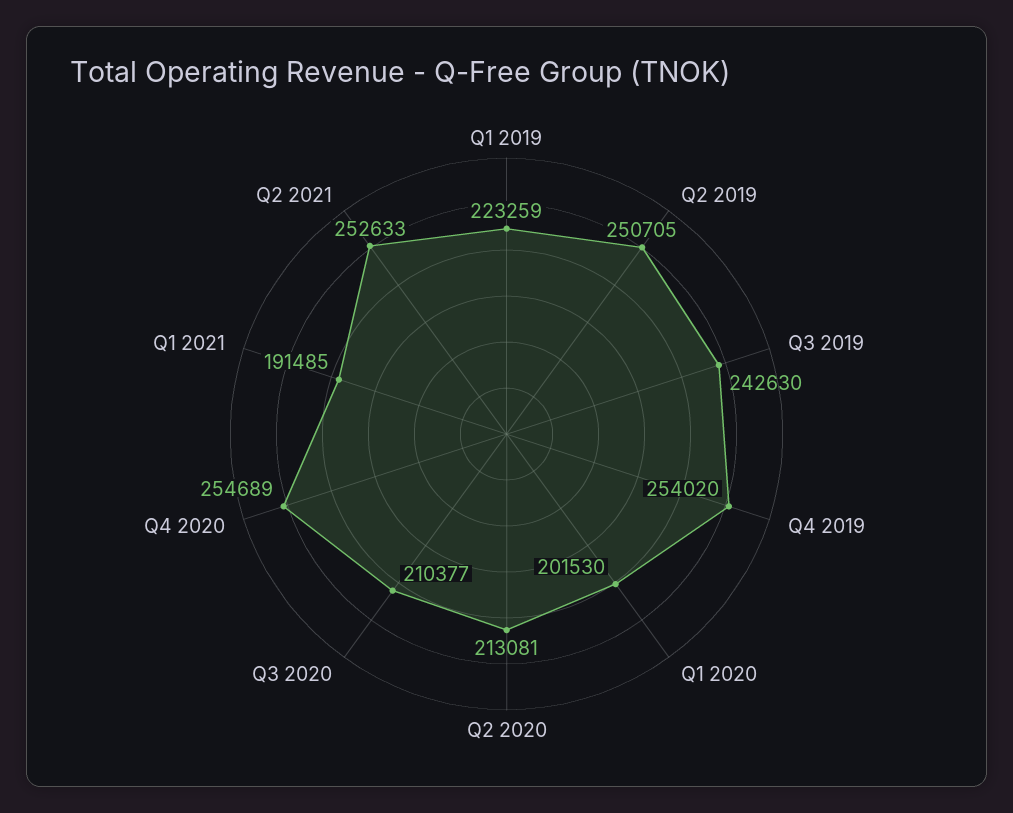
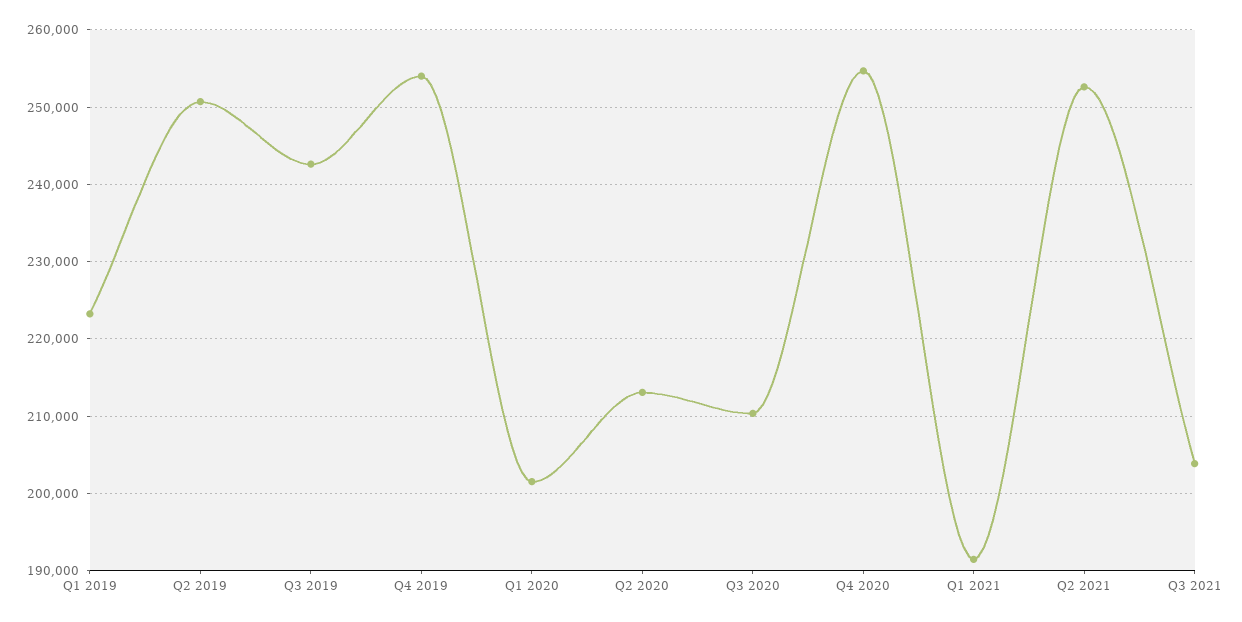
Q3 2021: none -> 204000

